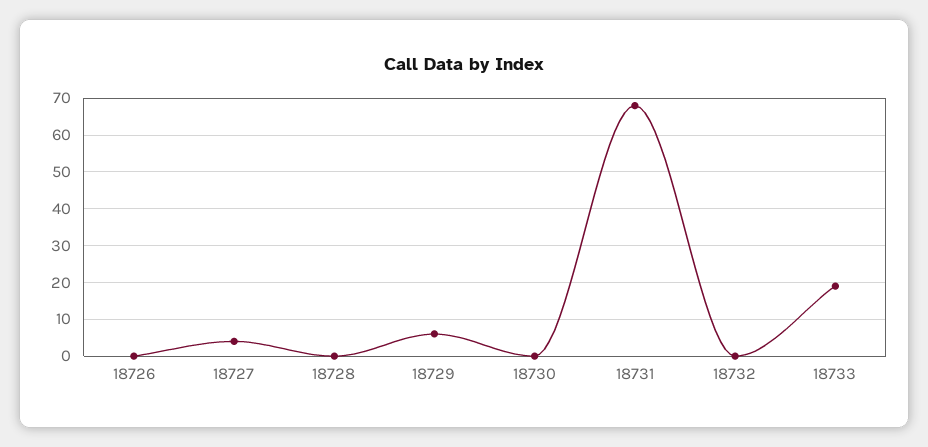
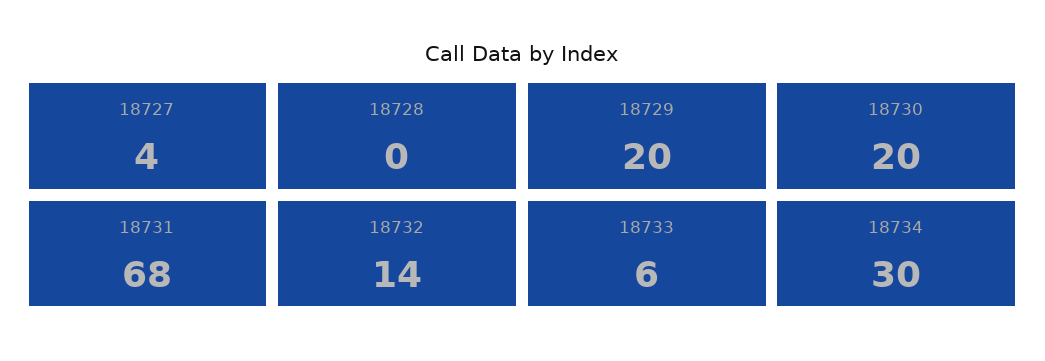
18726: 0 -> none
18729: 5 -> 20
18730: 0 -> 20
18732: 0 -> 14
18733: 20 -> 6
18734: none -> 30

